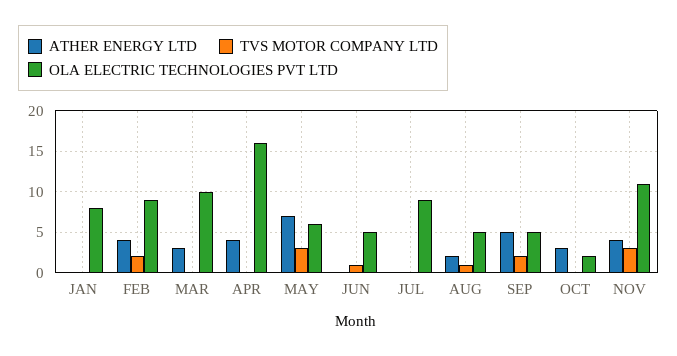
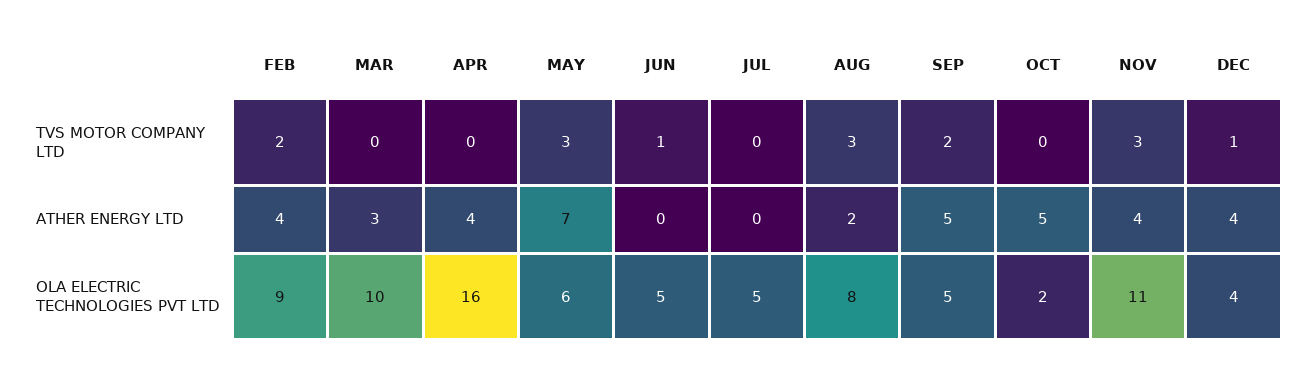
ATHER ENERGY LTD, JAN: 0 -> none
TVS MOTOR COMPANY LTD, JAN: 0 -> none
OLA ELECTRIC TECHNOLOGIES PVT LTD, JAN: 8 -> none
OLA ELECTRIC TECHNOLOGIES PVT LTD, JUL: 9 -> 5
TVS MOTOR COMPANY LTD, AUG: 1 -> 3
OLA ELECTRIC TECHNOLOGIES PVT LTD, AUG: 5 -> 8
ATHER ENERGY LTD, OCT: 3 -> 5
TVS MOTOR COMPANY LTD, DEC: none -> 1
ATHER ENERGY LTD, DEC: none -> 4
OLA ELECTRIC TECHNOLOGIES PVT LTD, DEC: none -> 4

